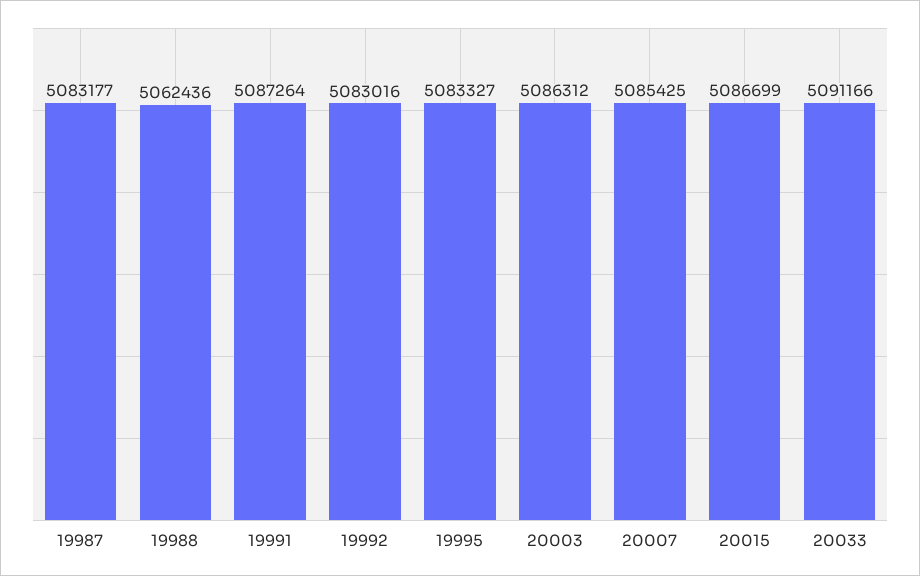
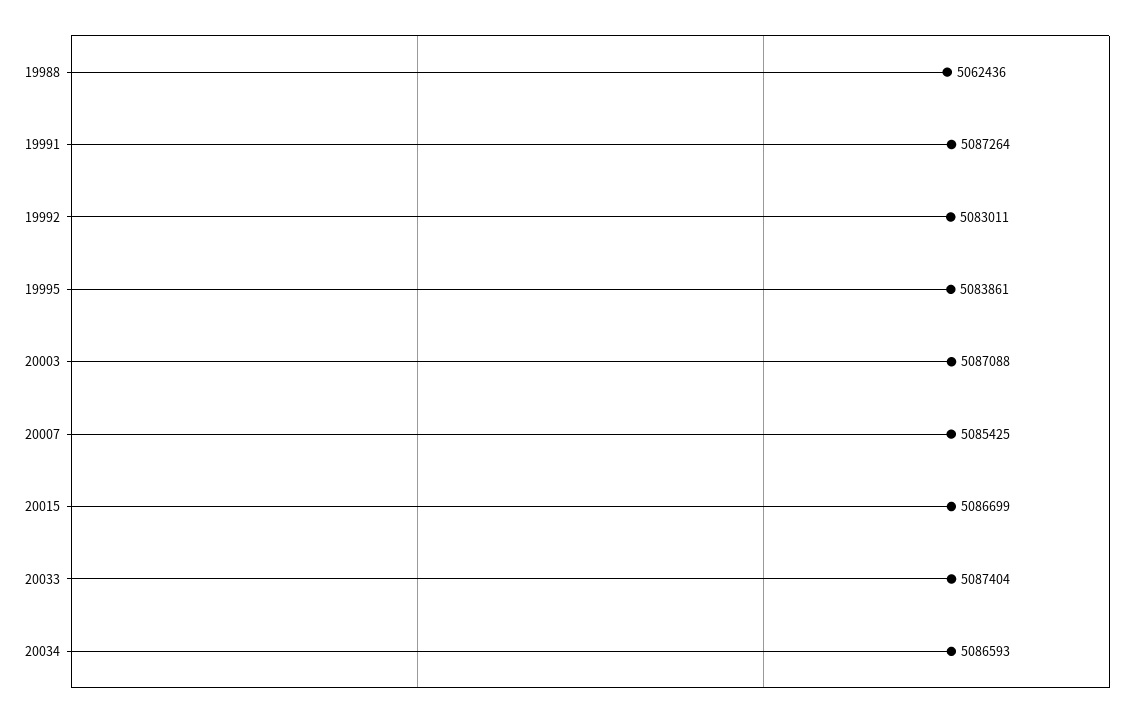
19987: 5083177 -> none
19992: 5083016 -> 5083011
19995: 5083327 -> 5083861
20003: 5086312 -> 5087088
20033: 5091166 -> 5087404
20034: none -> 5086593

